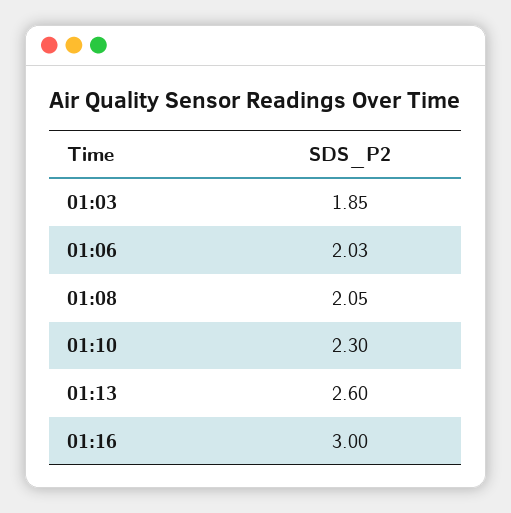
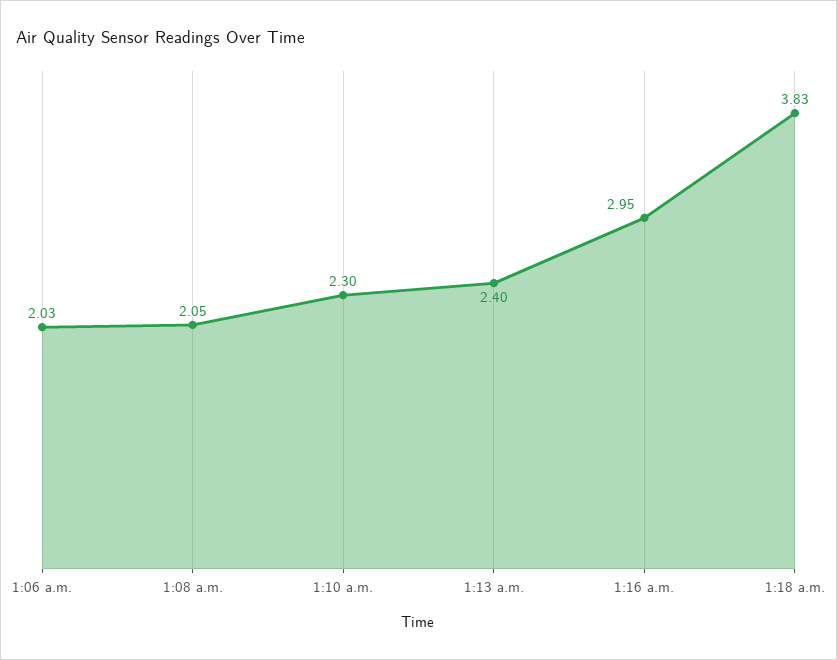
01:03: 1.85 -> none
01:13: 2.6 -> 2.4
01:16: 3 -> 2.95
1:18 a.m.: none -> 3.83

